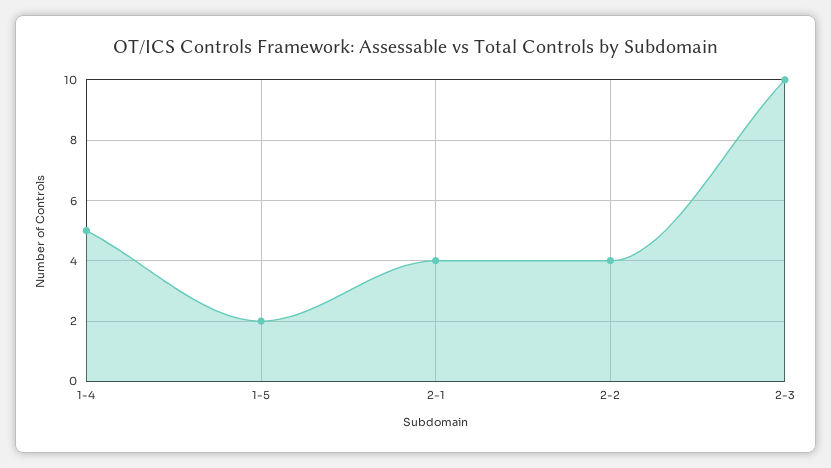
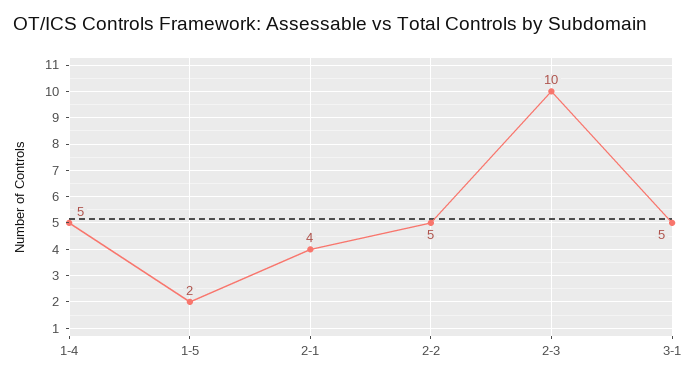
2-2: 4 -> 5
3-1: none -> 5

